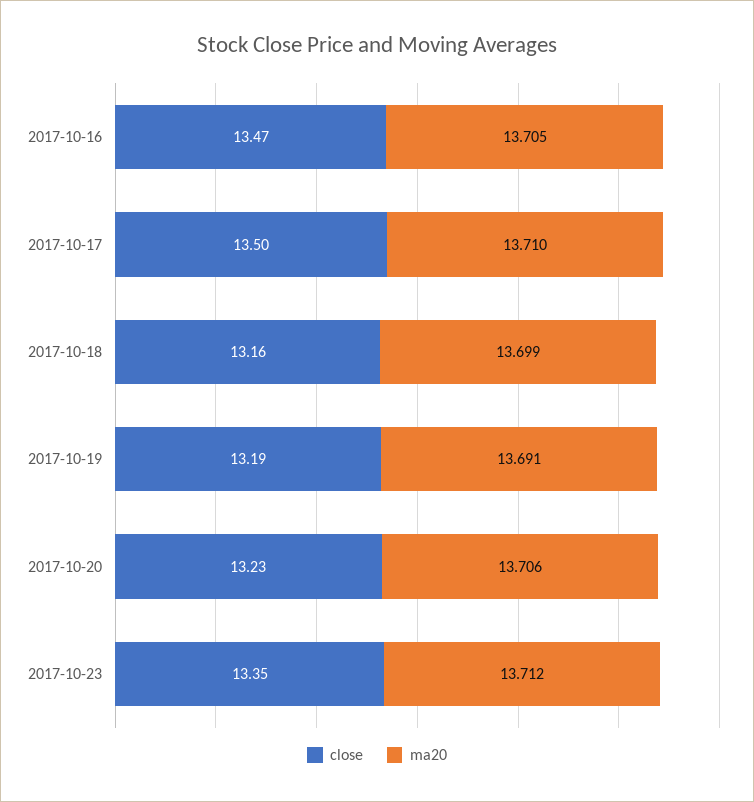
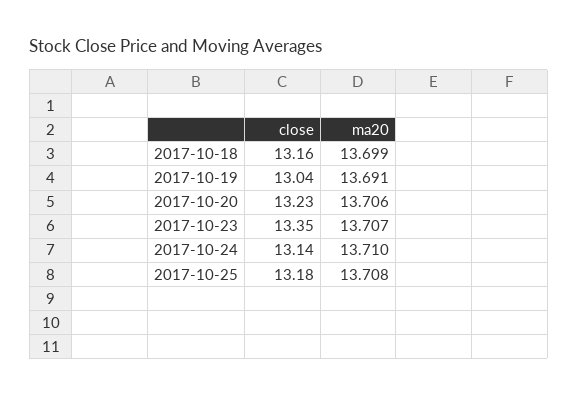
close, 2017-10-16: 13.47 -> none
ma20, 2017-10-16: 13.705 -> none
close, 2017-10-17: 13.5 -> none
ma20, 2017-10-17: 13.71 -> none
close, 2017-10-19: 13.19 -> 13.04
ma20, 2017-10-23: 13.712 -> 13.707
close, 2017-10-24: none -> 13.14
ma20, 2017-10-24: none -> 13.71
close, 2017-10-25: none -> 13.18
ma20, 2017-10-25: none -> 13.708

